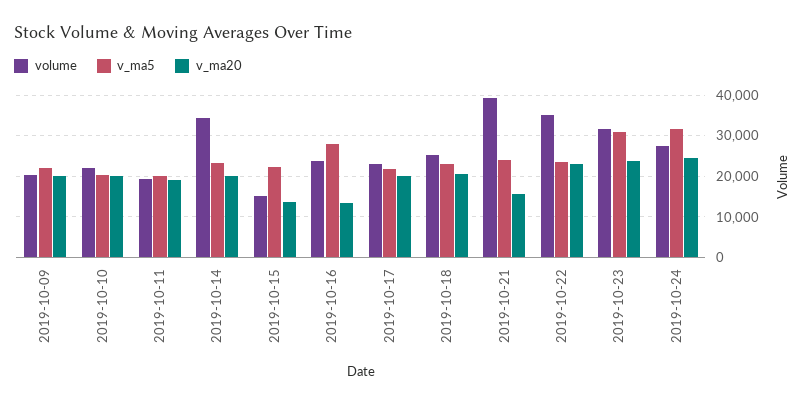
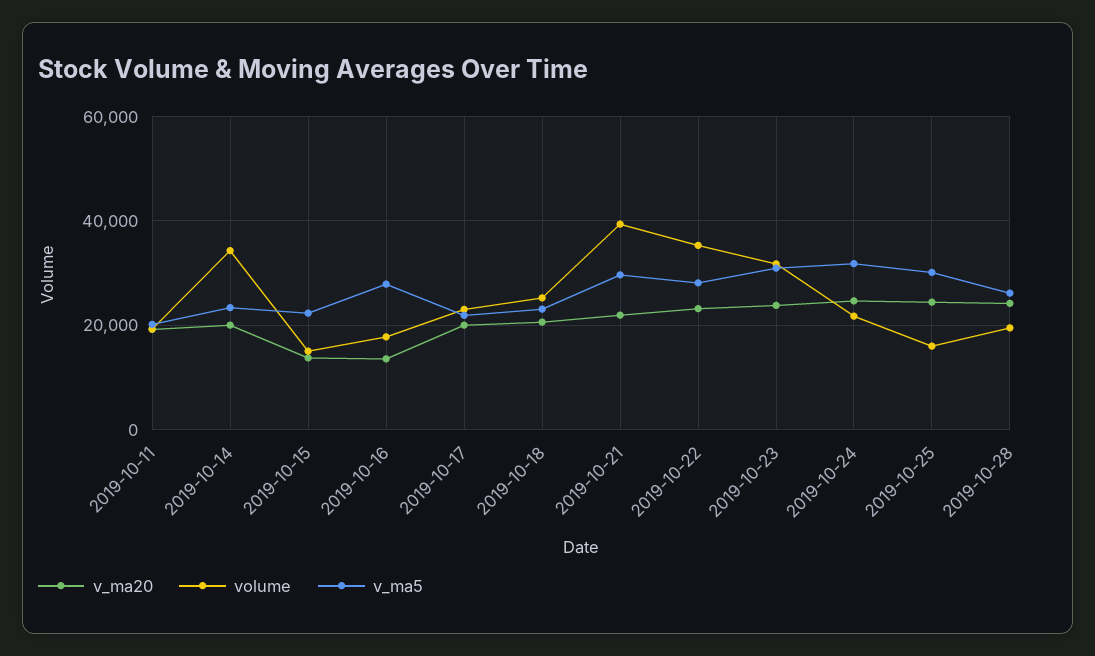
volume, 2019-10-09: 20000 -> none
v_ma5, 2019-10-09: 22000 -> none
v_ma20, 2019-10-09: 20000 -> none
volume, 2019-10-10: 22000 -> none
v_ma5, 2019-10-10: 20000 -> none
v_ma20, 2019-10-10: 20000 -> none
volume, 2019-10-16: 24000 -> 18000
v_ma5, 2019-10-21: 24000 -> 30000
v_ma20, 2019-10-21: 16000 -> 22000
v_ma5, 2019-10-22: 24000 -> 28000
volume, 2019-10-24: 28000 -> 22000
v_ma20, 2019-10-25: none -> 24000
volume, 2019-10-25: none -> 16000
v_ma5, 2019-10-25: none -> 30000
v_ma20, 2019-10-28: none -> 24000
volume, 2019-10-28: none -> 20000
v_ma5, 2019-10-28: none -> 26000

